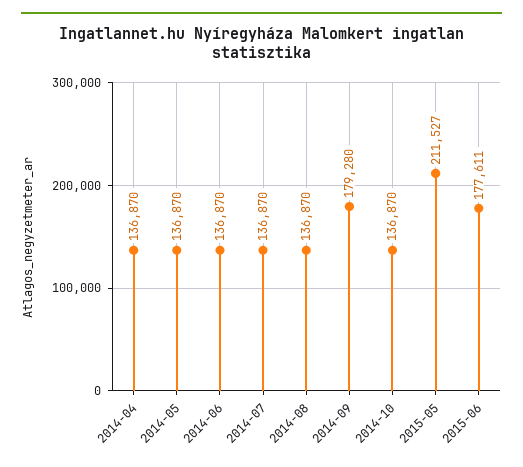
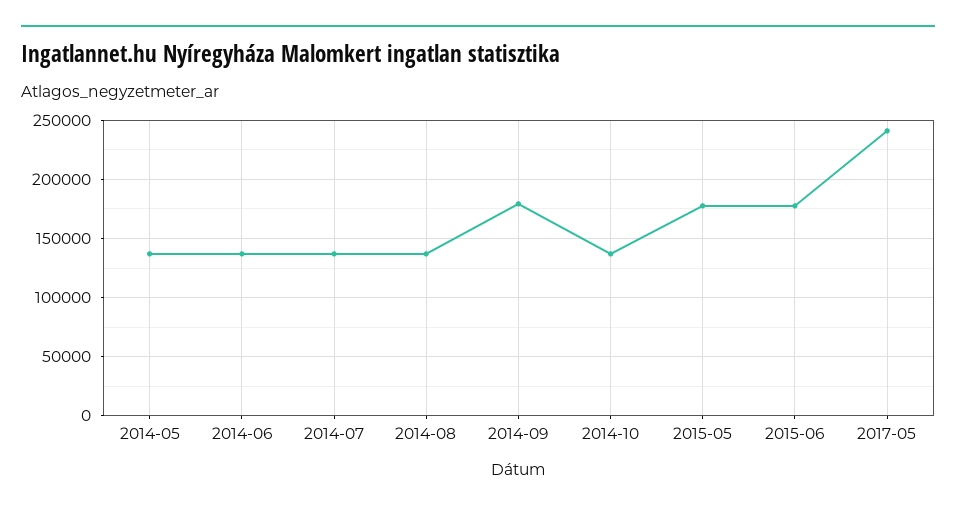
2014-04: 136870 -> none
2015-05: 211527 -> 180000
2017-05: none -> 240000

